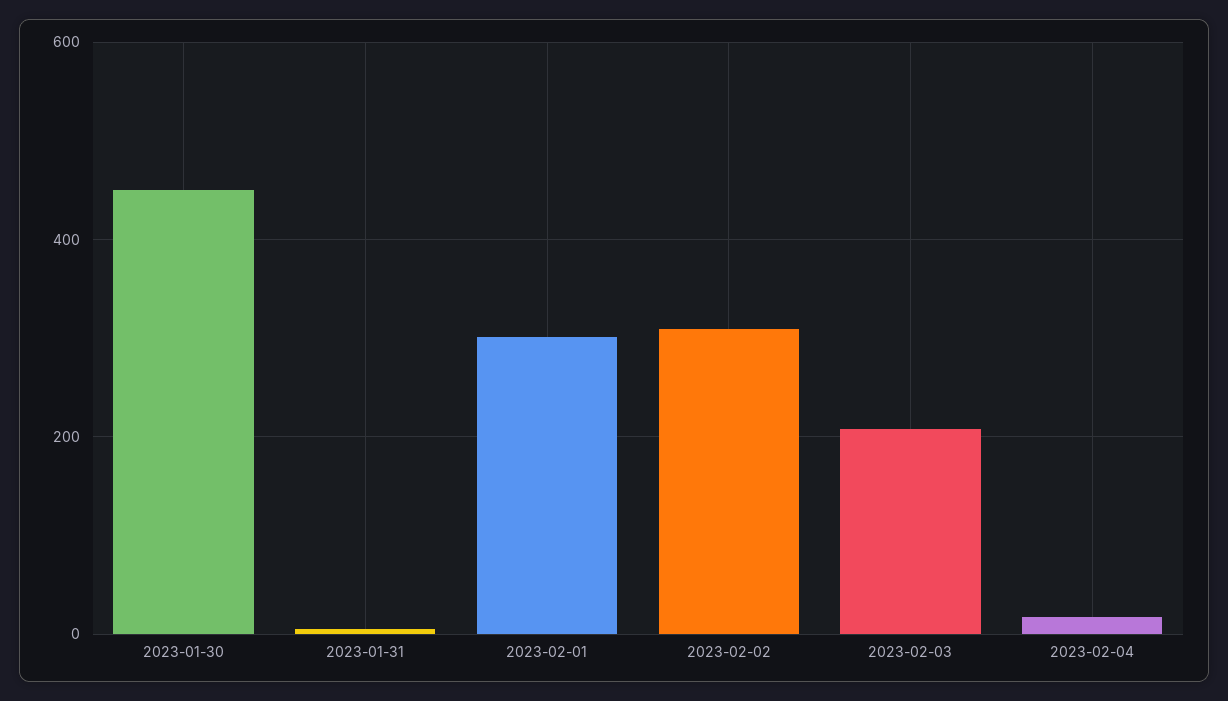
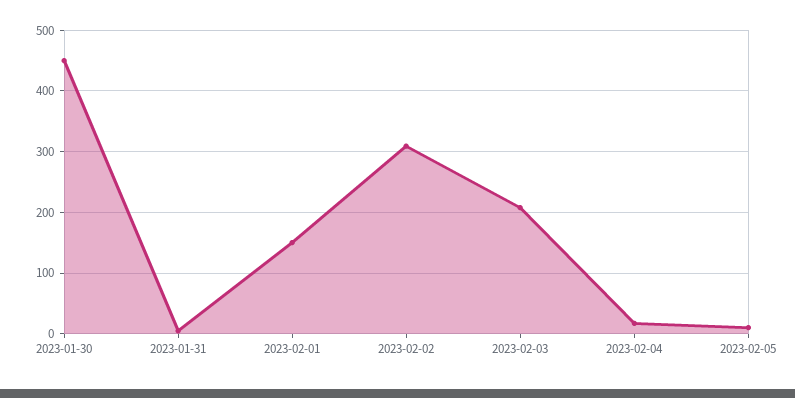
2023-02-01: 300 -> 150
2023-02-05: none -> 10

